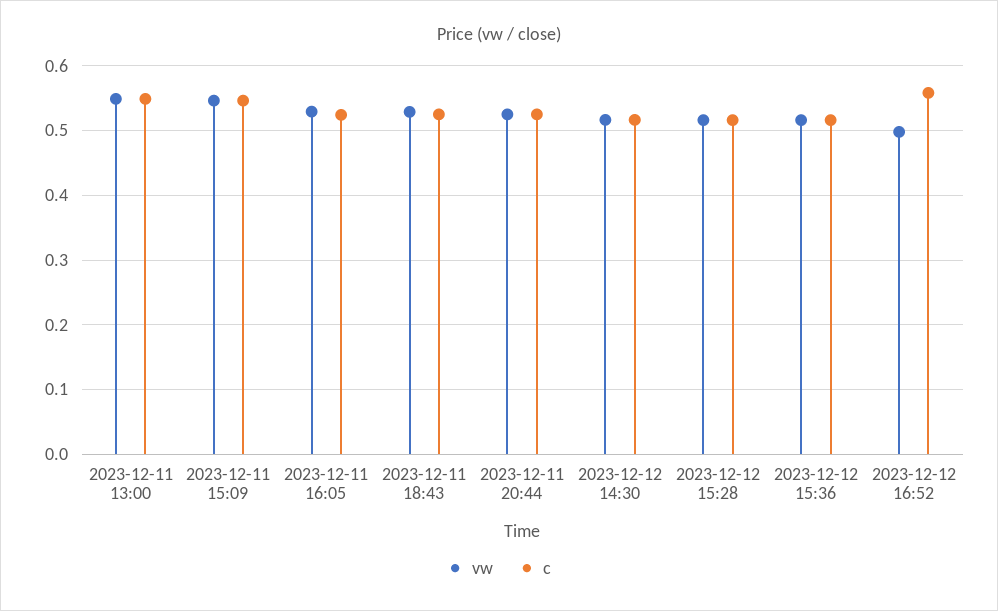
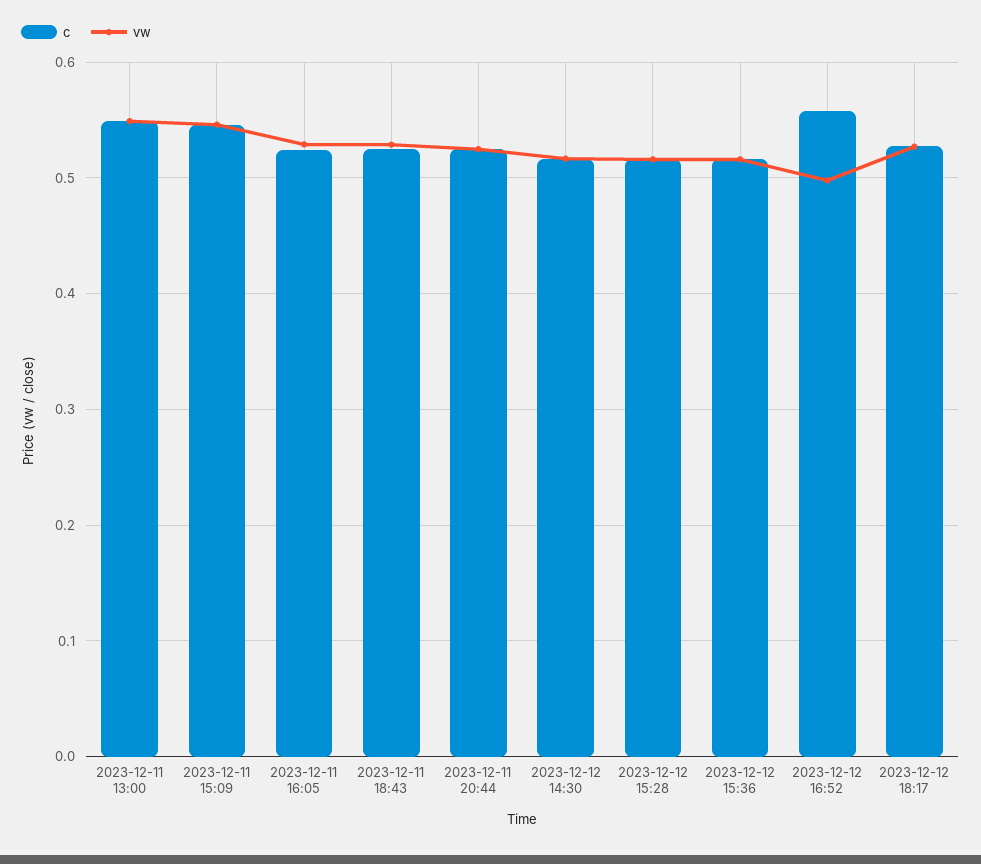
c, 2023-12-12 18:17: none -> 0.53
vw, 2023-12-12 18:17: none -> 0.53

